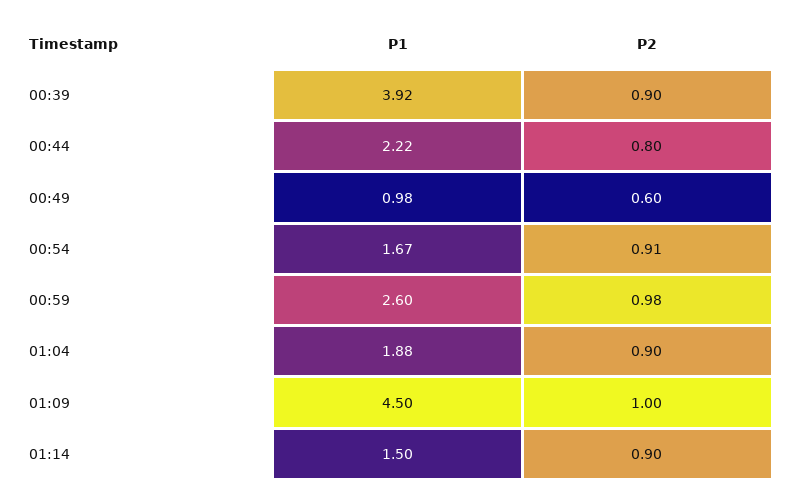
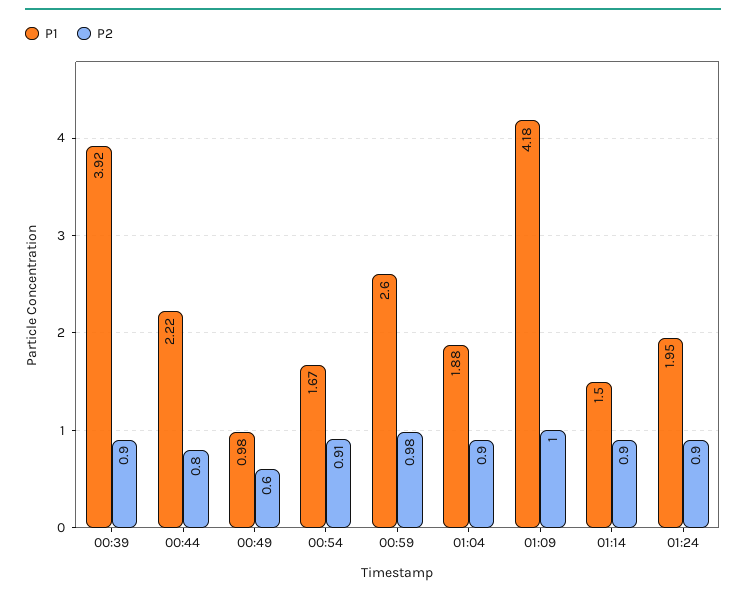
P1, 01:09: 4.5 -> 4.18
P1, 01:24: none -> 1.95
P2, 01:24: none -> 0.9

